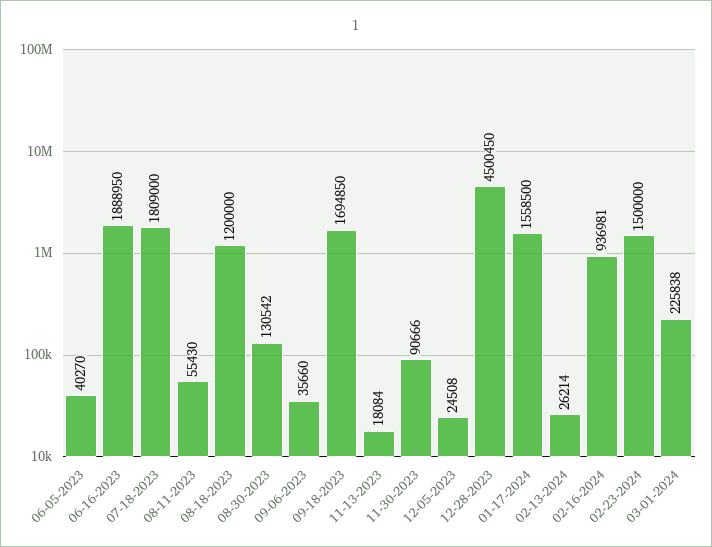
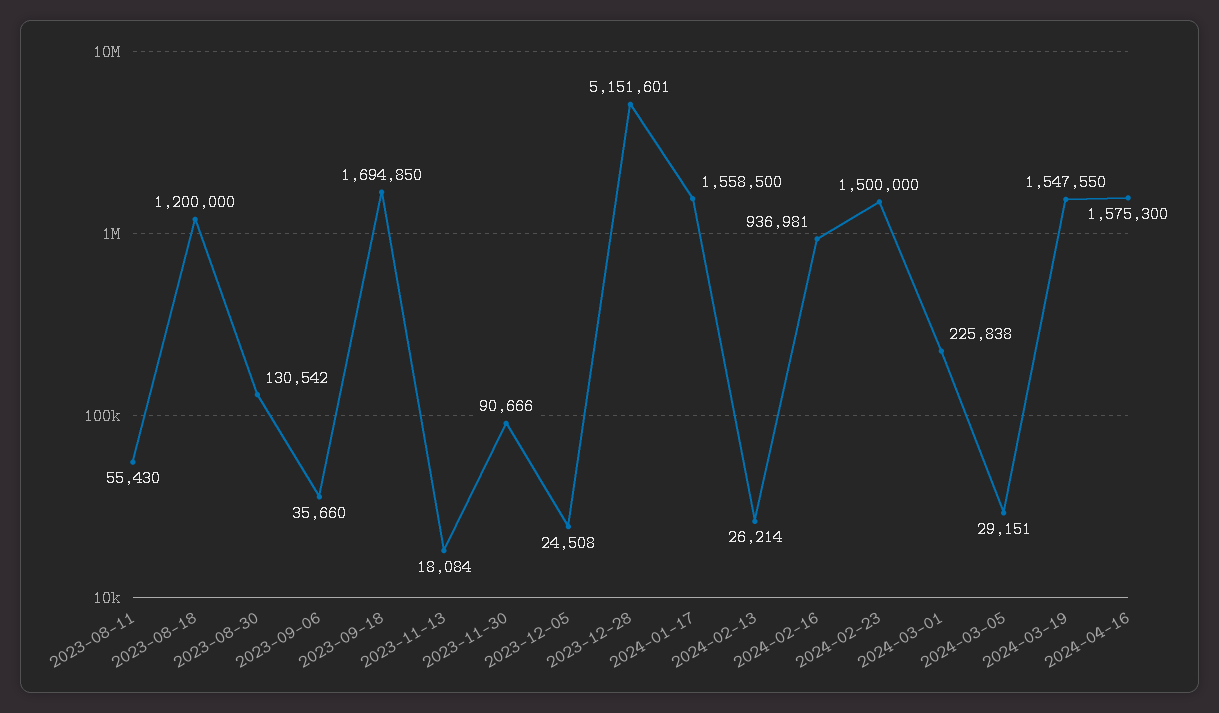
06-05-2023: 40270 -> none
06-16-2023: 1888950 -> none
07-18-2023: 1809000 -> none
12-28-2023: 4500450 -> 5151601
2024-03-05: none -> 29151
2024-03-19: none -> 1547550
2024-04-16: none -> 1575300

